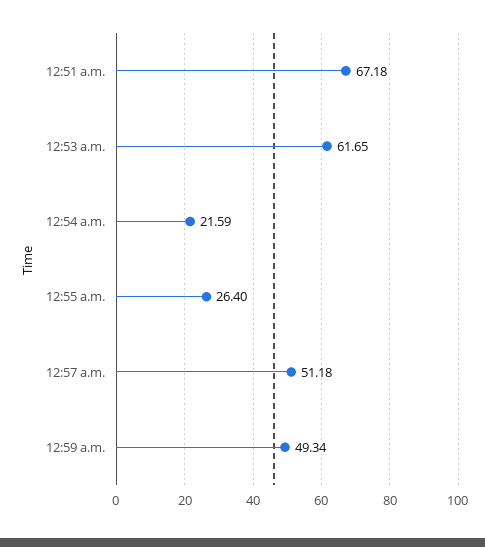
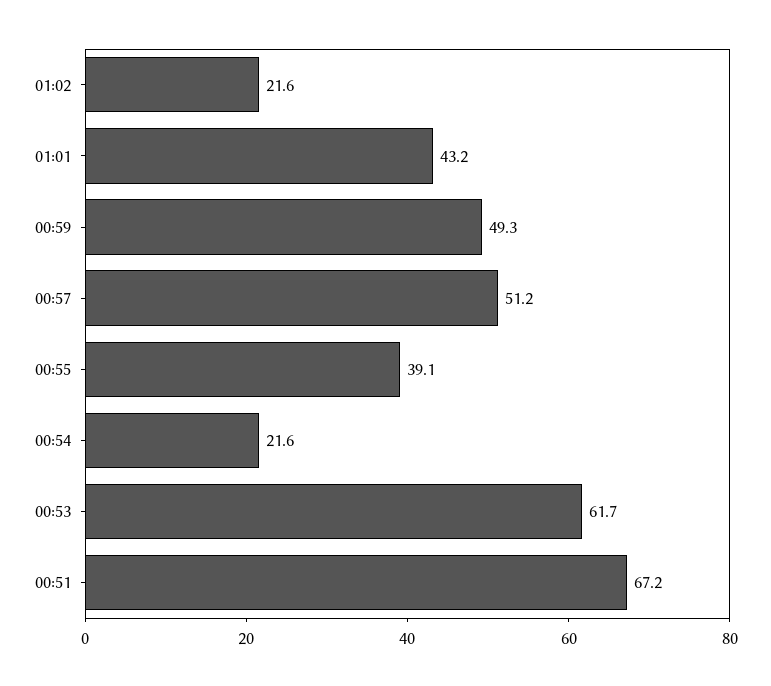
12:55 a.m.: 26.4 -> 39.1
01:02: none -> 21.6
01:01: none -> 43.2

